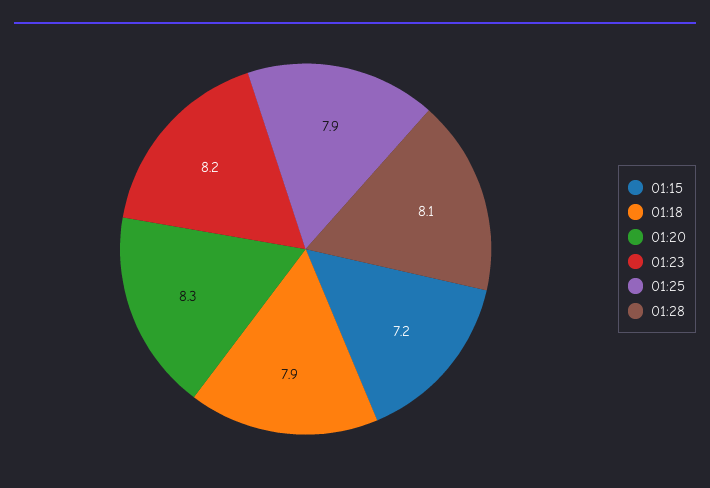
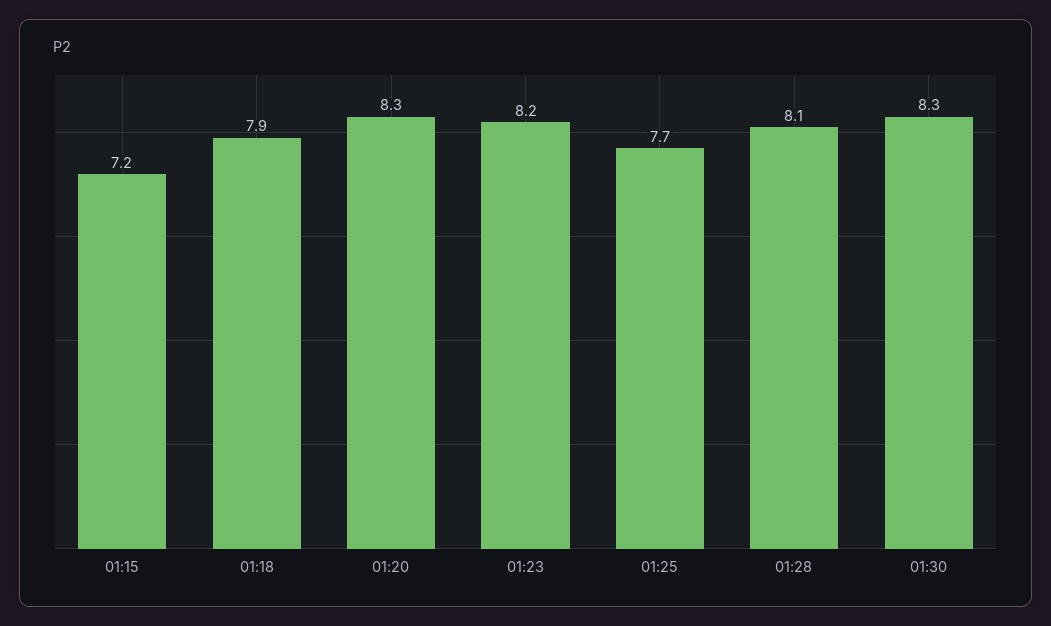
01:25: 7.9 -> 7.7
01:30: none -> 8.3

